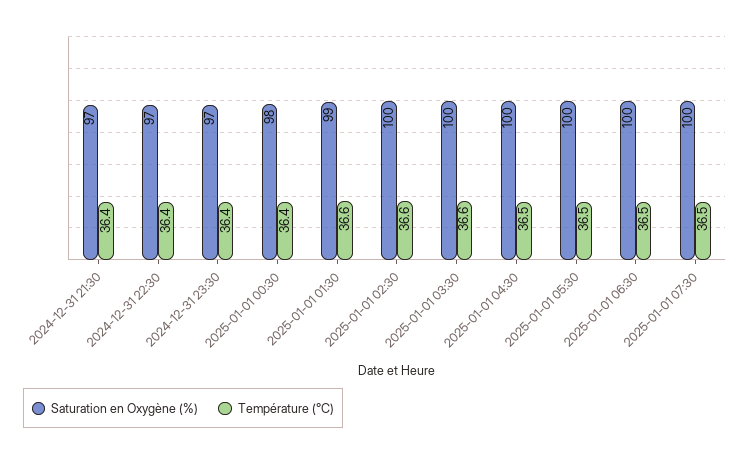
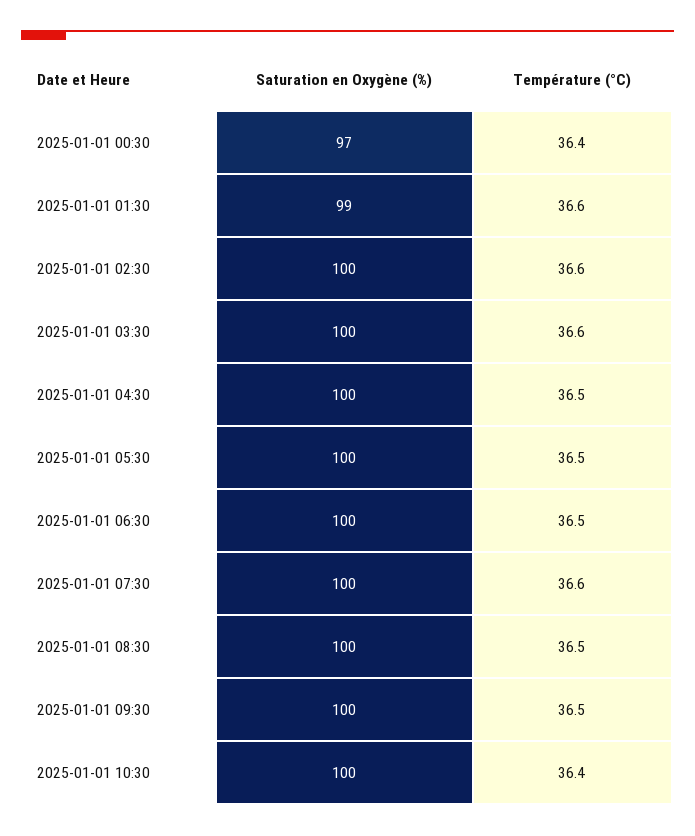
Saturation en Oxygène (%), 2024-12-31 21:30: 97 -> none
Température (°C), 2024-12-31 21:30: 36.4 -> none
Saturation en Oxygène (%), 2024-12-31 22:30: 97 -> none
Température (°C), 2024-12-31 22:30: 36.4 -> none
Saturation en Oxygène (%), 2024-12-31 23:30: 97 -> none
Température (°C), 2024-12-31 23:30: 36.4 -> none
Saturation en Oxygène (%), 2025-01-01 00:30: 98 -> 97
Température (°C), 2025-01-01 07:30: 36.5 -> 36.6
Saturation en Oxygène (%), 2025-01-01 08:30: none -> 100
Température (°C), 2025-01-01 08:30: none -> 36.5
Saturation en Oxygène (%), 2025-01-01 09:30: none -> 100
Température (°C), 2025-01-01 09:30: none -> 36.5
Saturation en Oxygène (%), 2025-01-01 10:30: none -> 100
Température (°C), 2025-01-01 10:30: none -> 36.4

